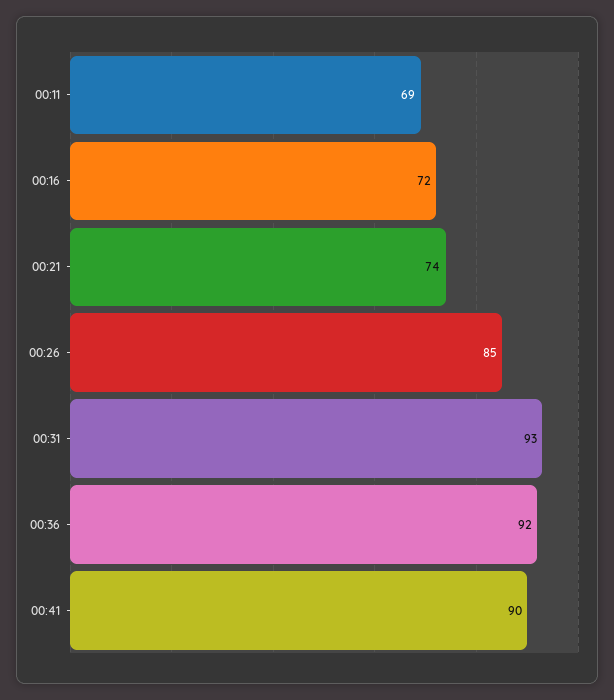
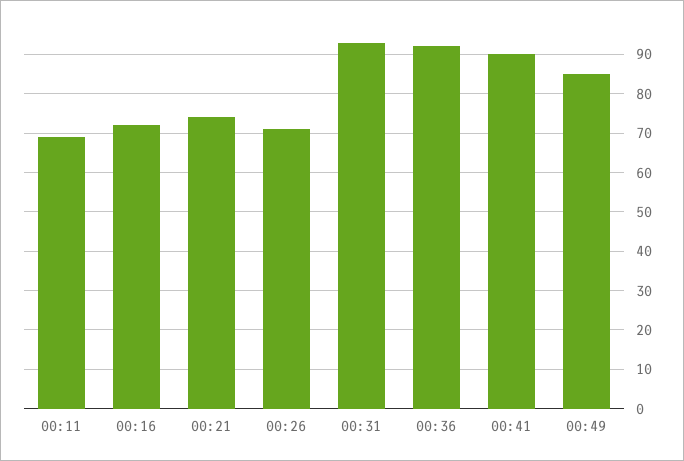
00:26: 85 -> 70
00:49: none -> 85

